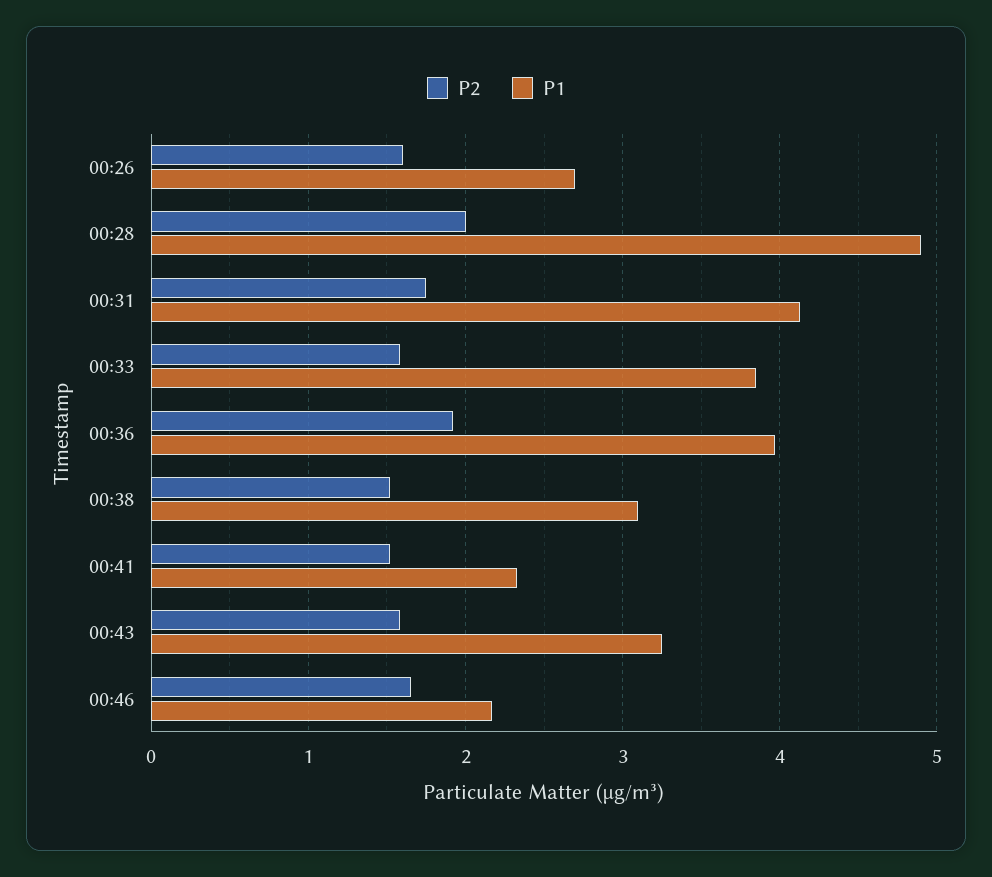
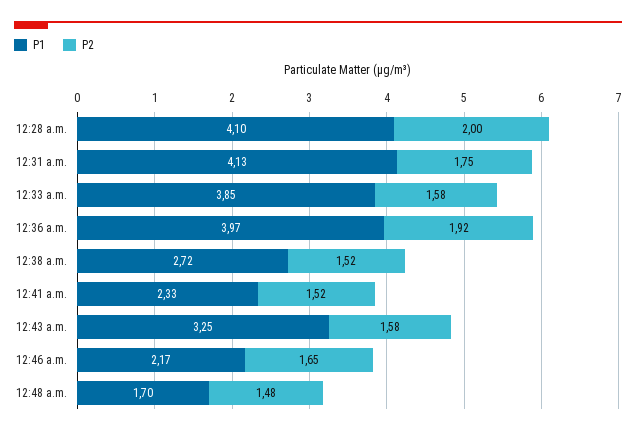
P2, 00:26: 1.6 -> none
P1, 00:26: 2.7 -> none
P1, 00:28: 4.9 -> 4.1
P1, 00:38: 3.1 -> 2.72
P1, 12:48 a.m.: none -> 1.7
P2, 12:48 a.m.: none -> 1.48

